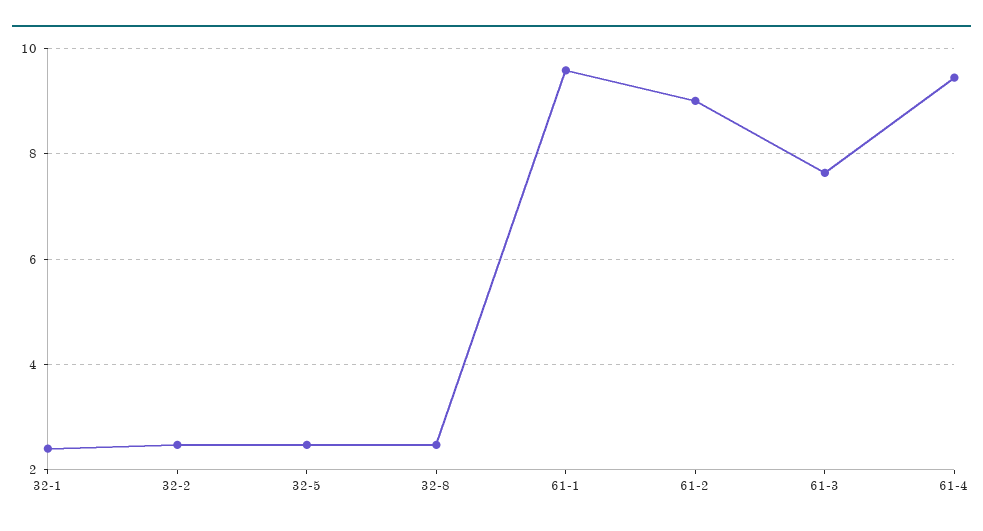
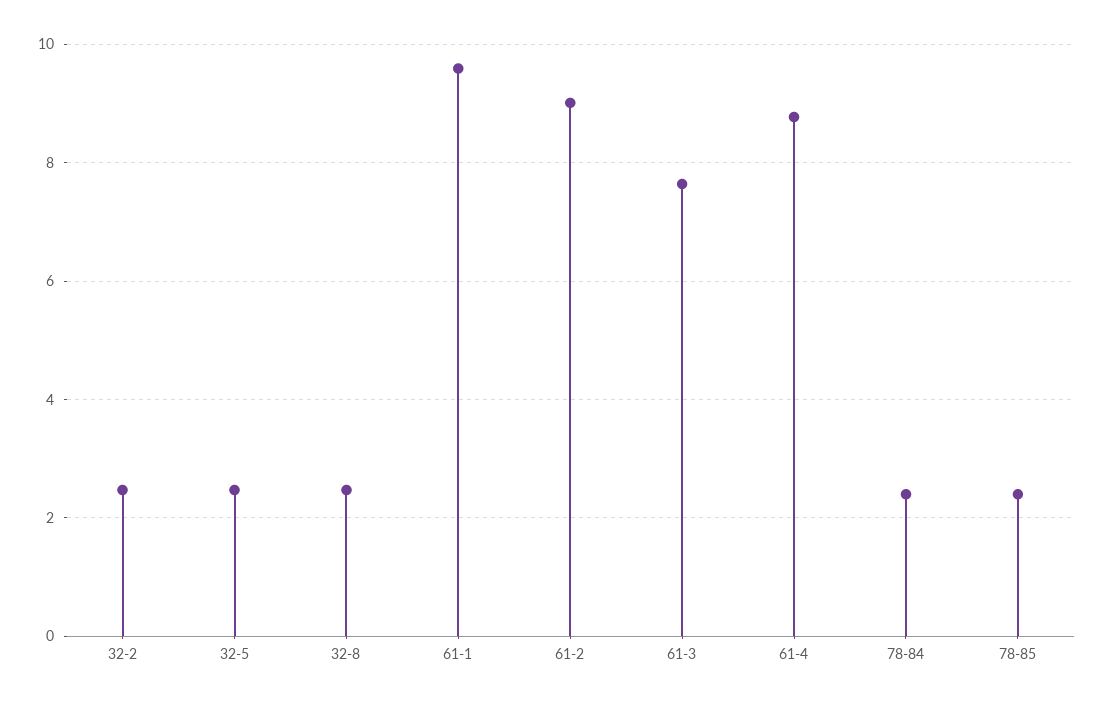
32-1: 2.4 -> none
61-4: 9.4 -> 8.8
78-84: none -> 2.4
78-85: none -> 2.4

